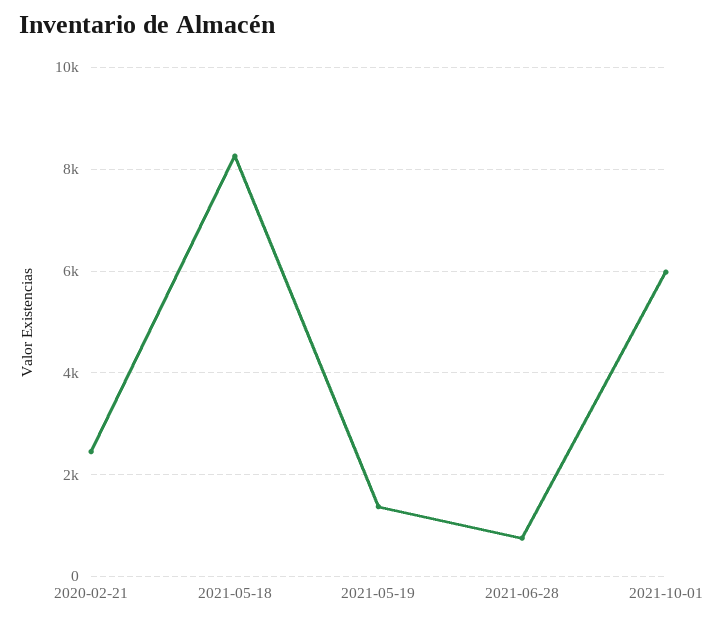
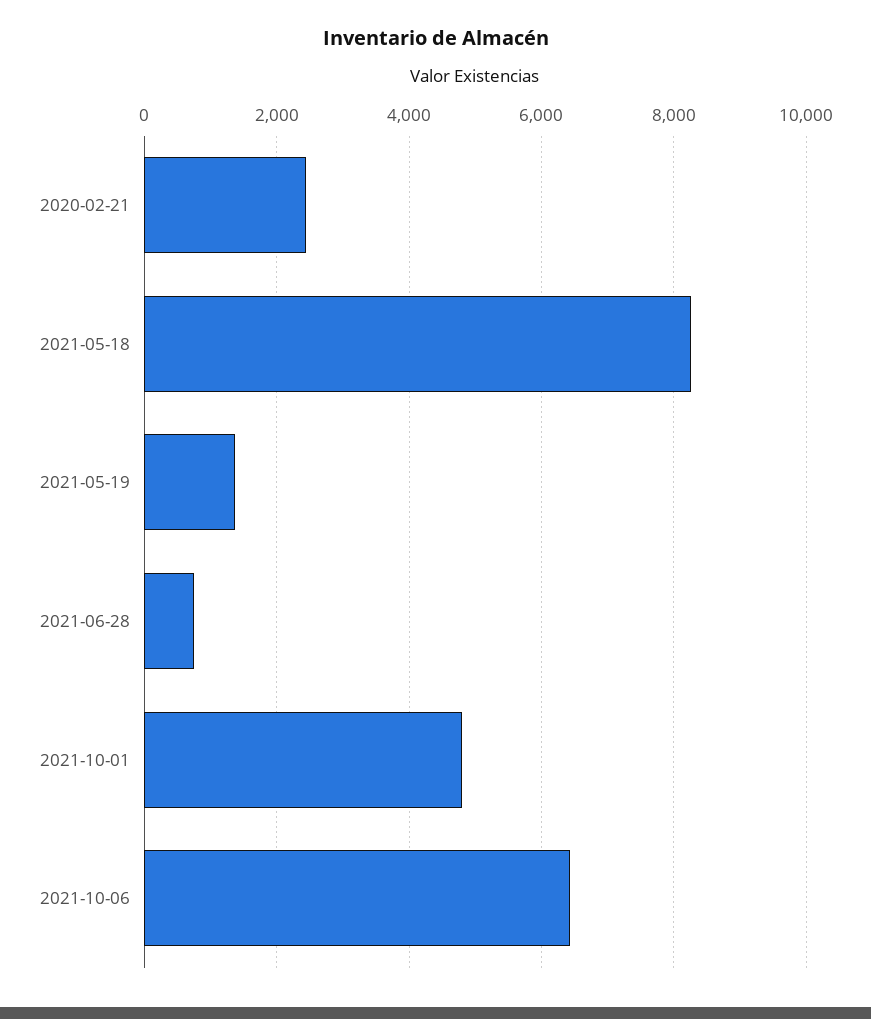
2021-10-01: 6000 -> 4800
2021-10-06: none -> 6400

